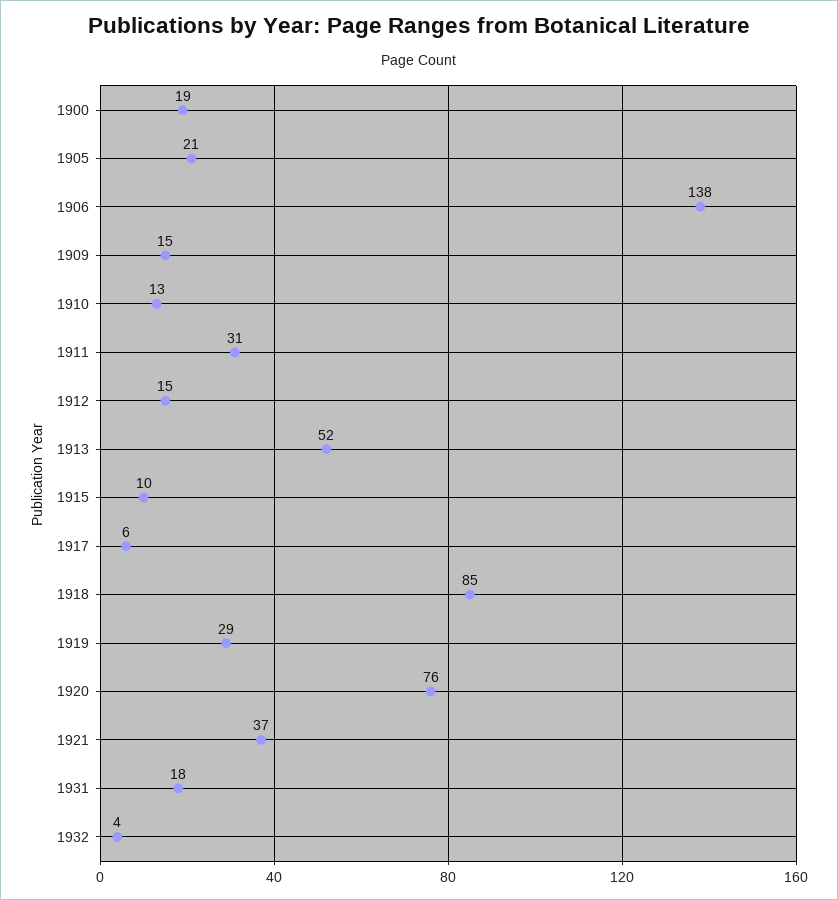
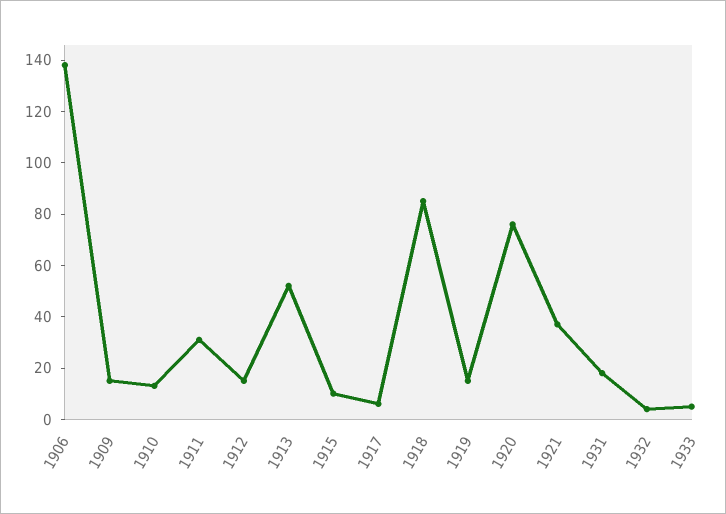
1900: 19 -> none
1905: 21 -> none
1919: 29 -> 15
1933: none -> 5

